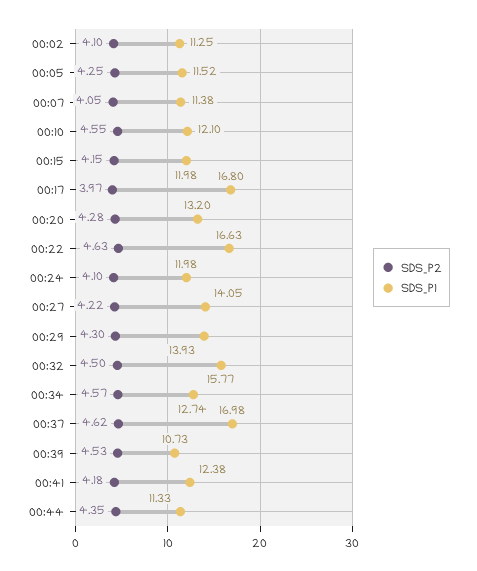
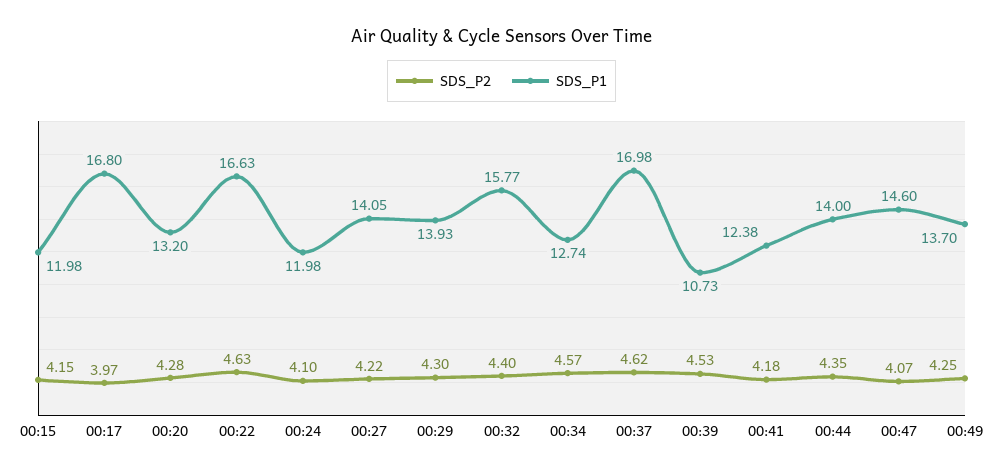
SDS_P2, 00:02: 4.1 -> none
SDS_P1, 00:02: 11.25 -> none
SDS_P2, 00:05: 4.25 -> none
SDS_P1, 00:05: 11.52 -> none
SDS_P2, 00:07: 4.05 -> none
SDS_P1, 00:07: 11.38 -> none
SDS_P2, 00:10: 4.55 -> none
SDS_P1, 00:10: 12.1 -> none
SDS_P2, 00:32: 4.5 -> 4.4
SDS_P1, 00:44: 11.33 -> 14
SDS_P2, 00:47: none -> 4.07
SDS_P1, 00:47: none -> 14.6
SDS_P2, 00:49: none -> 4.25
SDS_P1, 00:49: none -> 13.7

